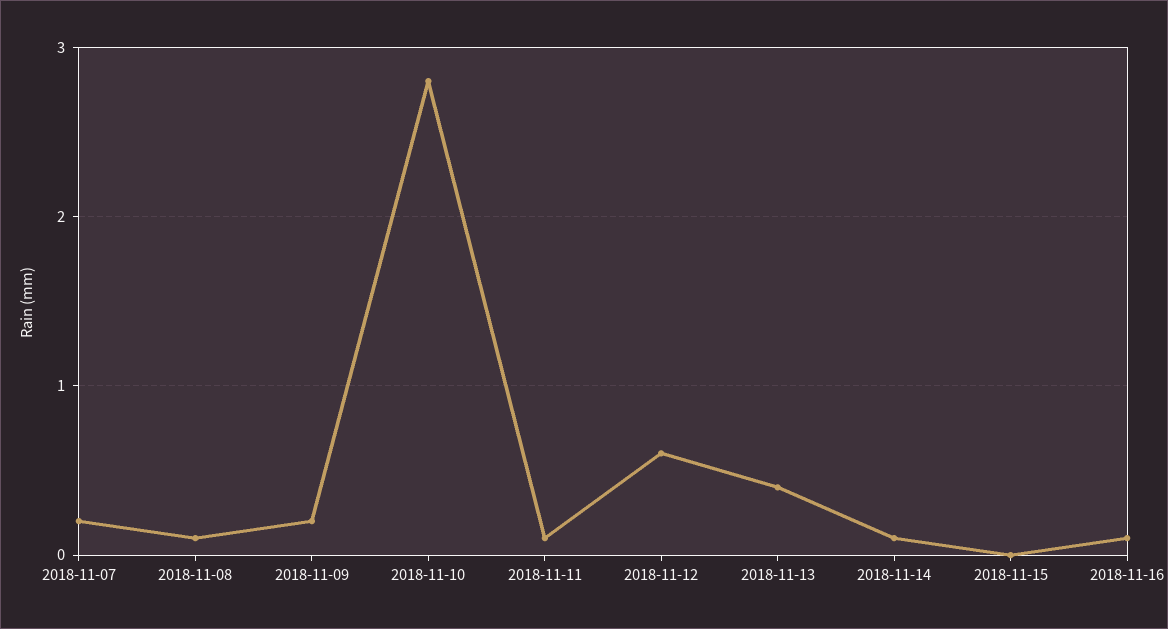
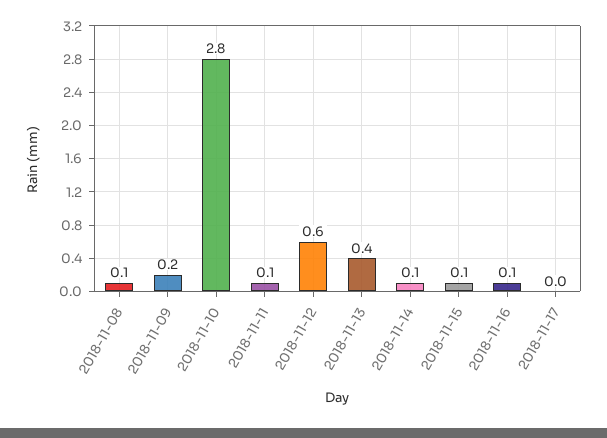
2018-11-07: 0.2 -> none
2018-11-15: 0 -> 0.1
2018-11-17: none -> 0

